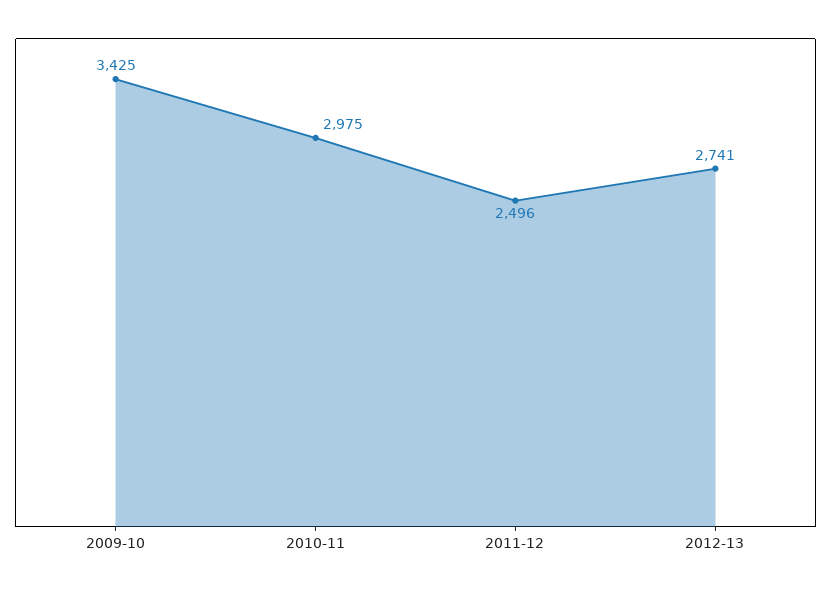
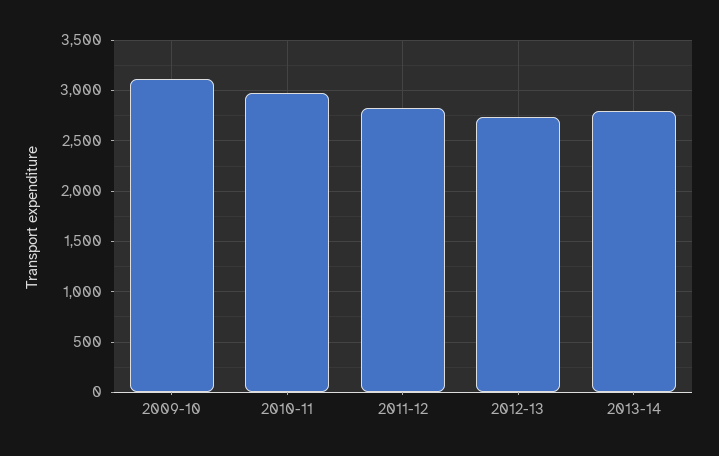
2009-10: 3425 -> 3100
2011-12: 2496 -> 2800
2013-14: none -> 2800

